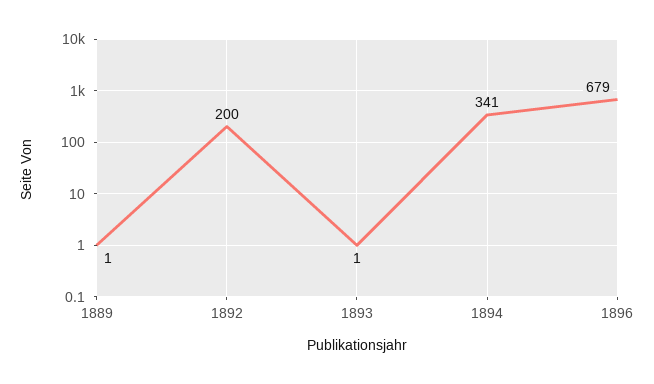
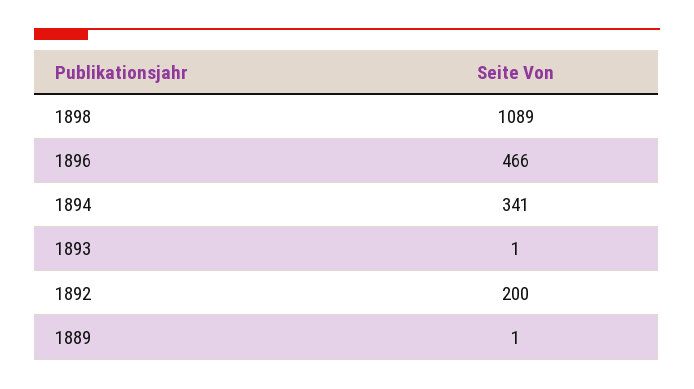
1896: 679 -> 466
1898: none -> 1089

